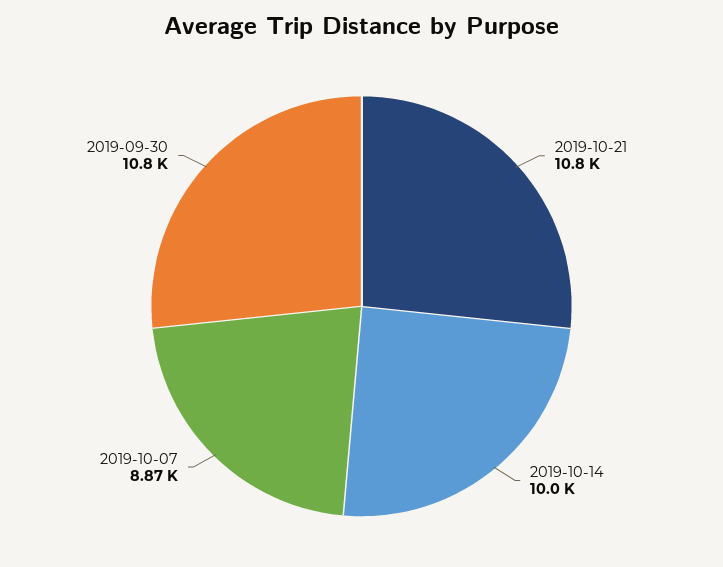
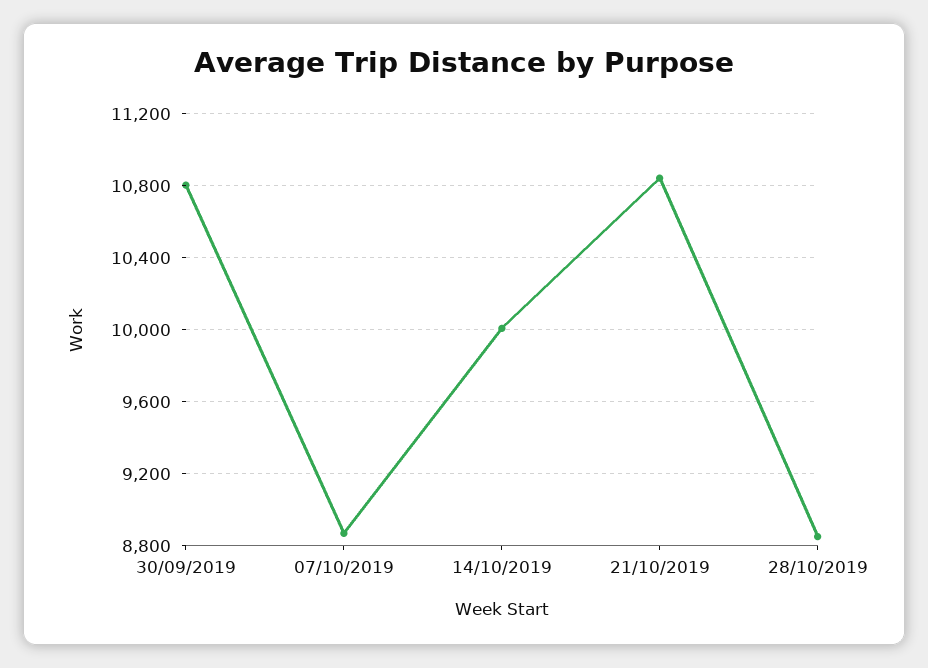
28/10/2019: none -> 8850

